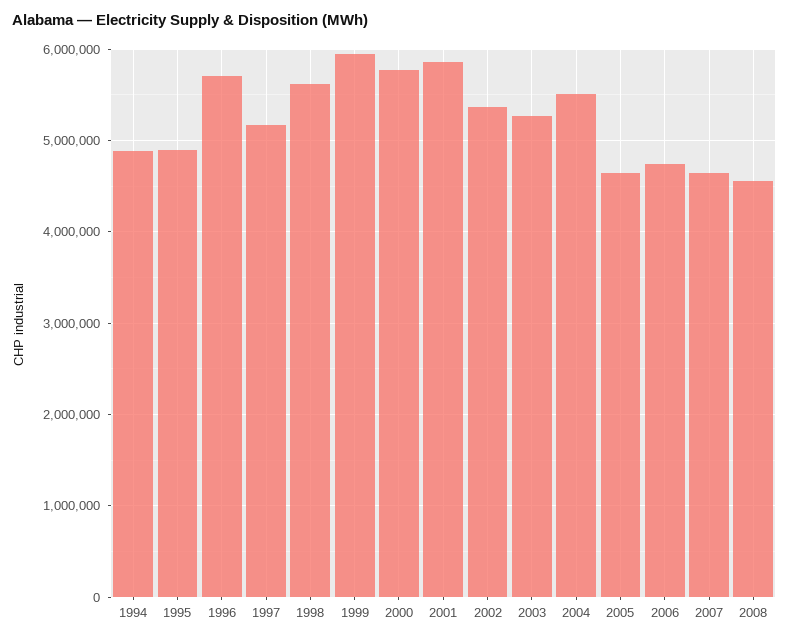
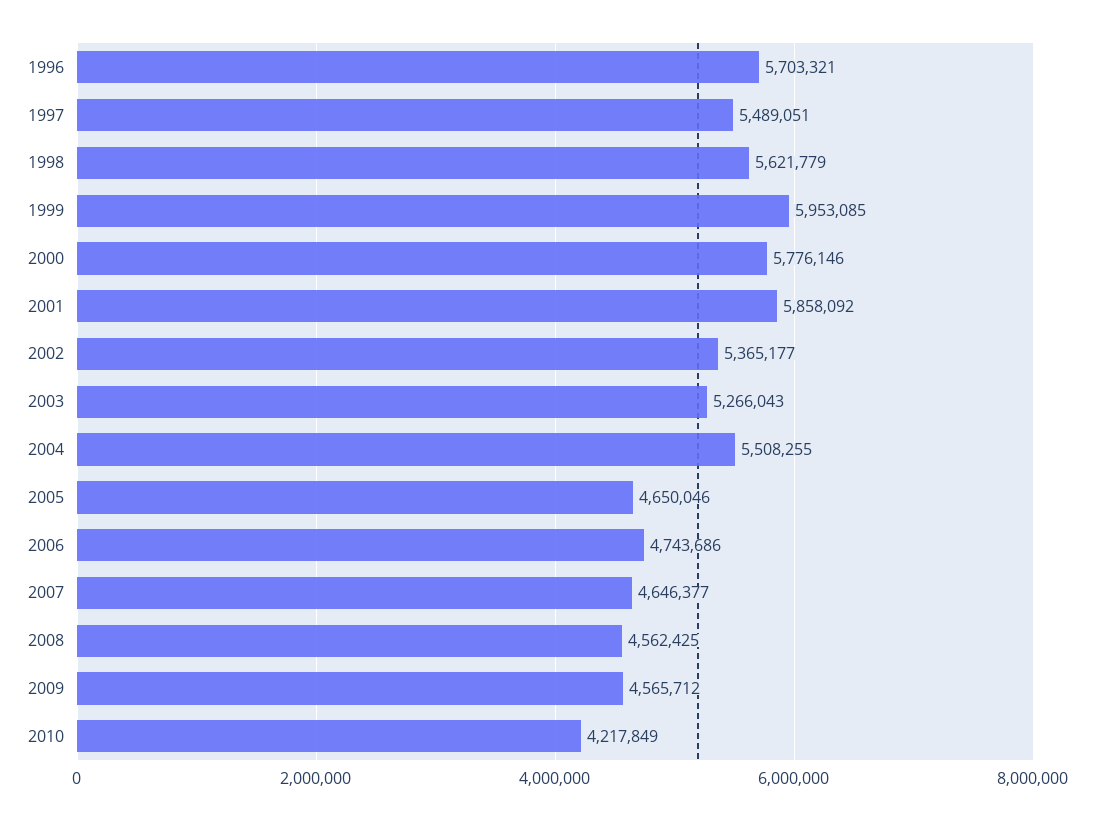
1994: 4900000 -> none
1995: 4900000 -> none
1997: 5200000 -> 5489051
2009: none -> 4565712
2010: none -> 4217849

